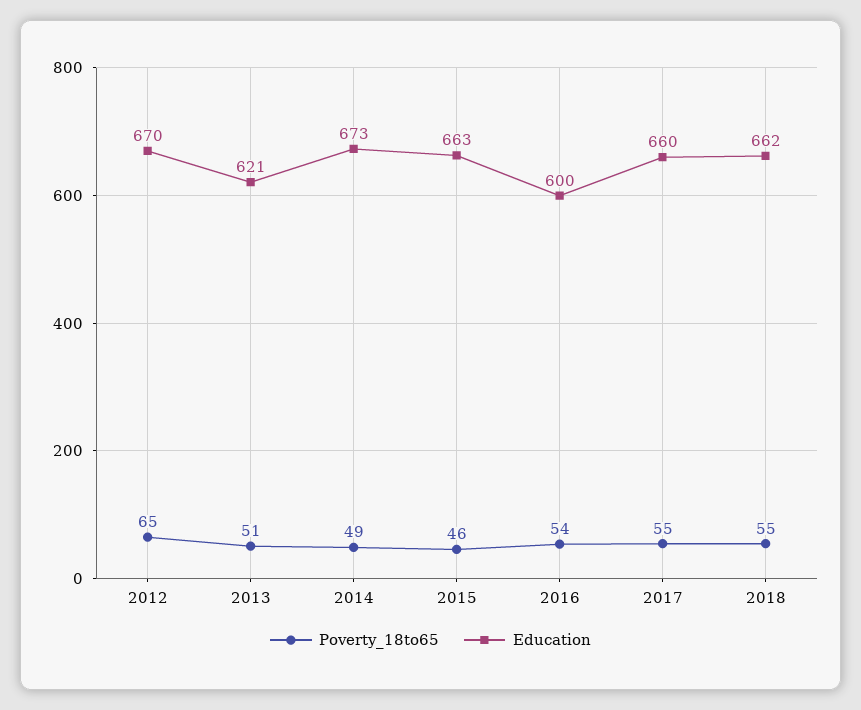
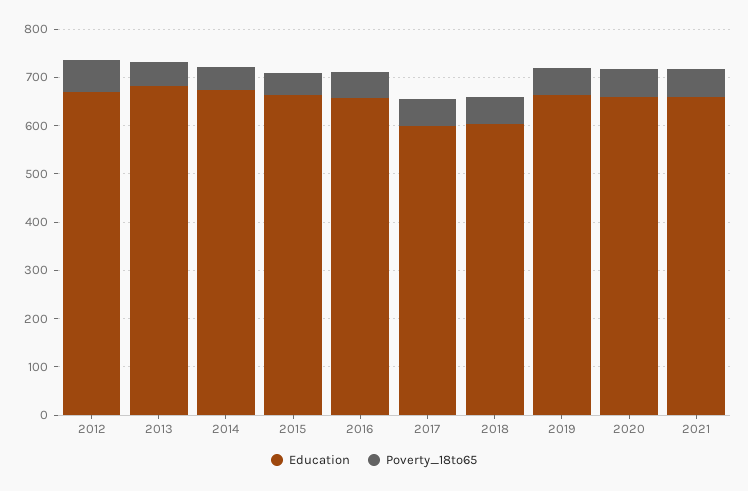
Education, 2013: 621 -> 680
Education, 2016: 600 -> 660
Education, 2017: 660 -> 600
Education, 2018: 662 -> 600
Education, 2019: none -> 660
Poverty_18to65, 2019: none -> 60
Education, 2020: none -> 660
Poverty_18to65, 2020: none -> 60
Education, 2021: none -> 660
Poverty_18to65, 2021: none -> 60

